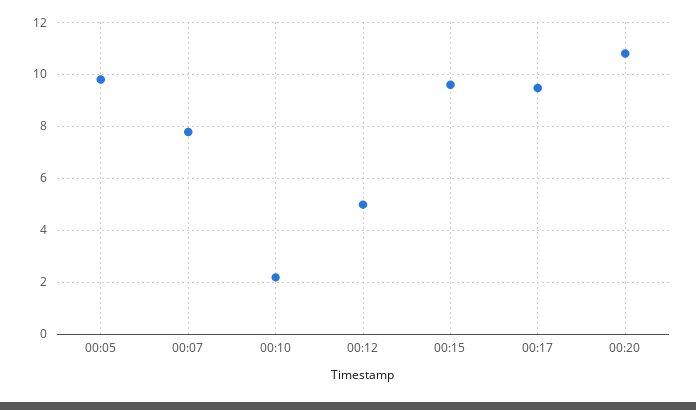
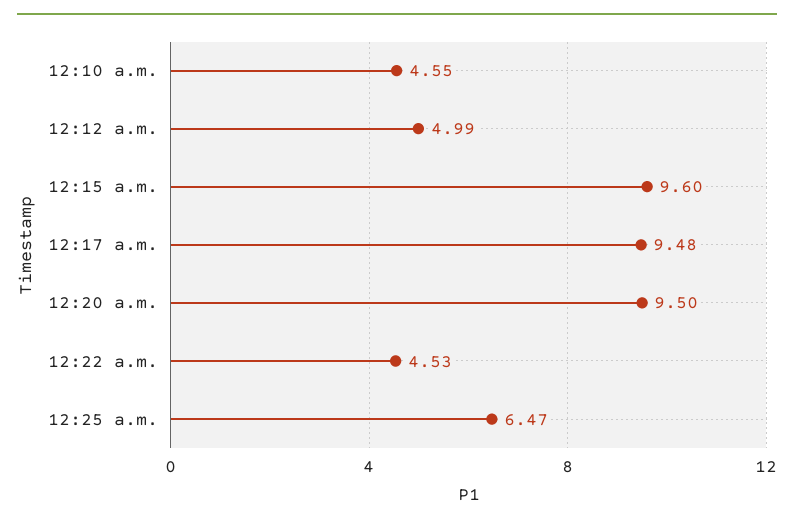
00:05: 9.75 -> none
00:07: 7.75 -> none
00:10: 2.25 -> 4.55
00:20: 10.75 -> 9.5
12:22 a.m.: none -> 4.53
12:25 a.m.: none -> 6.47

